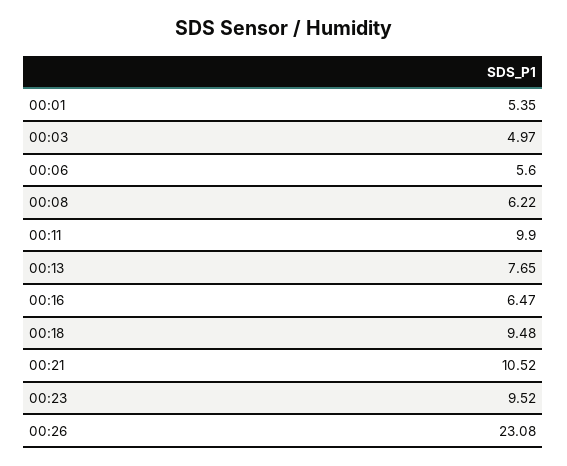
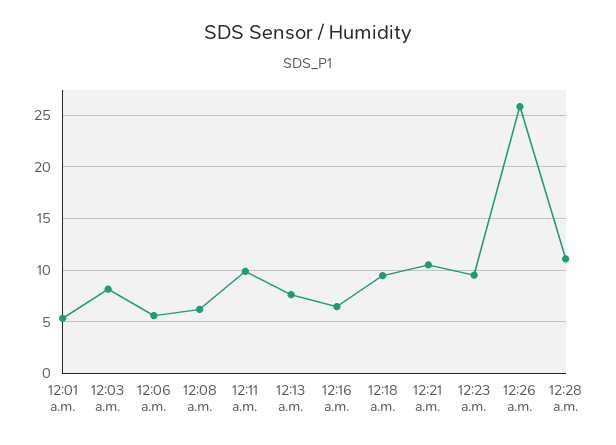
00:03: 4.97 -> 8
00:26: 23.08 -> 26
12:28 a.m.: none -> 11

